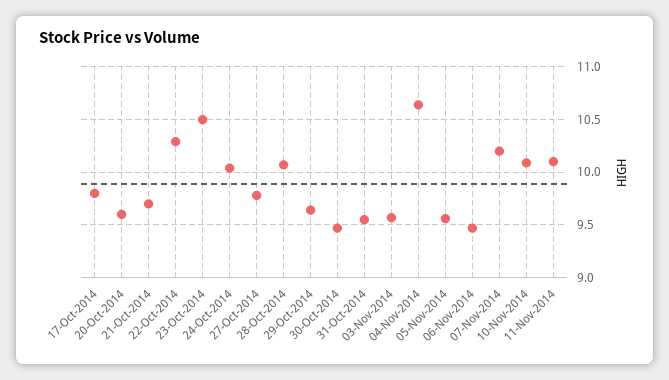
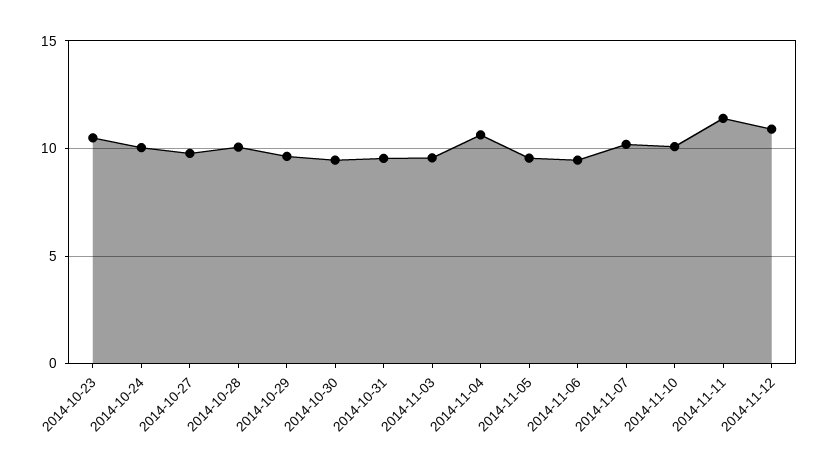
17-Oct-2014: 9.8 -> none
20-Oct-2014: 9.6 -> none
21-Oct-2014: 9.7 -> none
22-Oct-2014: 10.3 -> none
11-Nov-2014: 10.1 -> 11.5
2014-11-12: none -> 11

